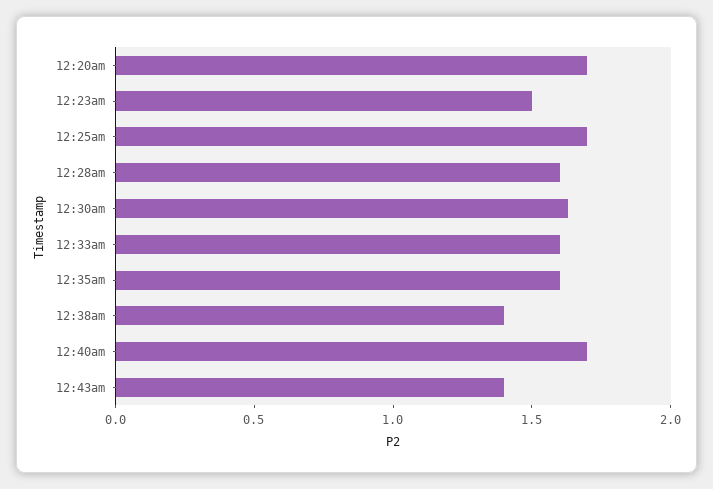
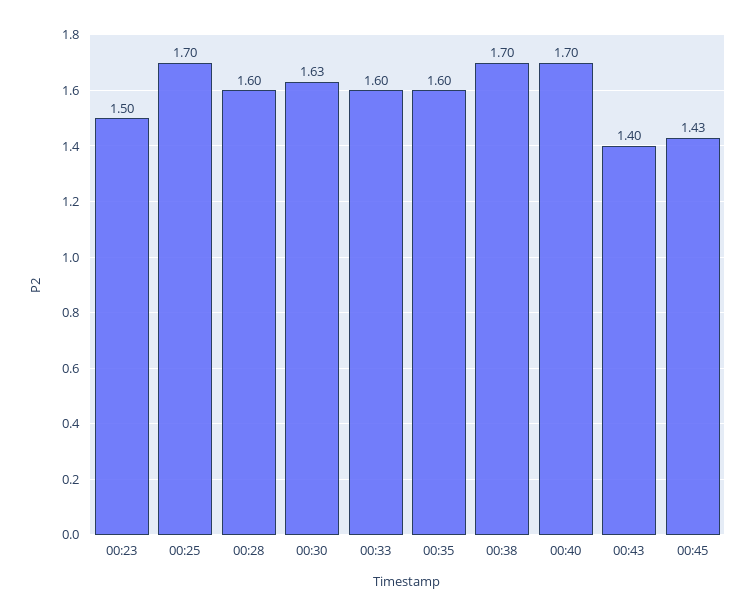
12:20am: 1.7 -> none
12:38am: 1.4 -> 1.7
00:45: none -> 1.43

